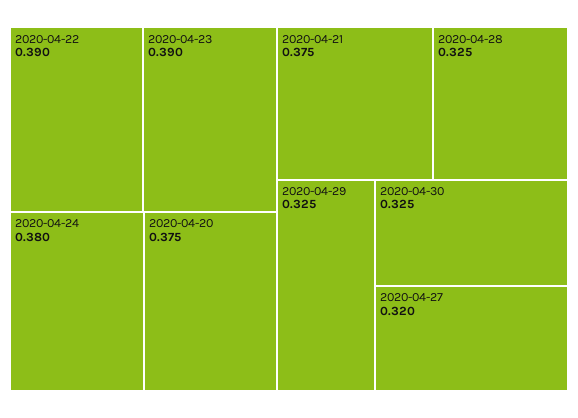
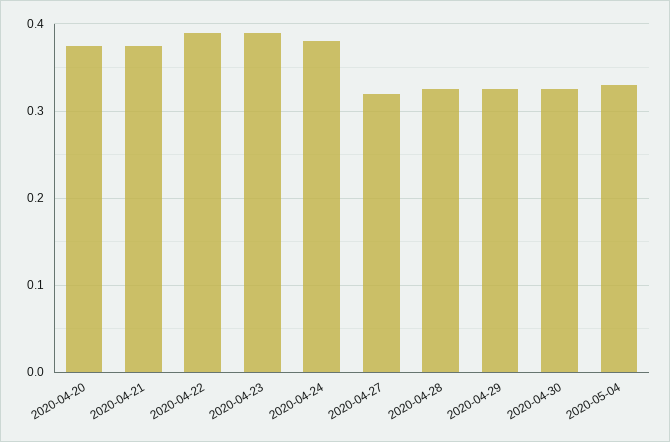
2020-05-04: none -> 0.33

